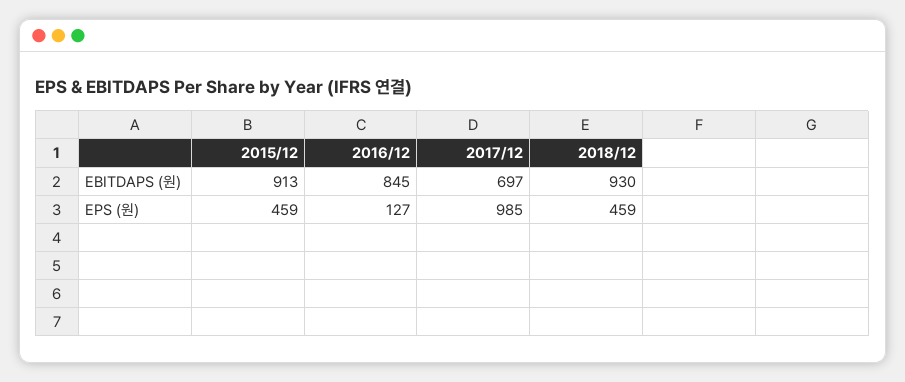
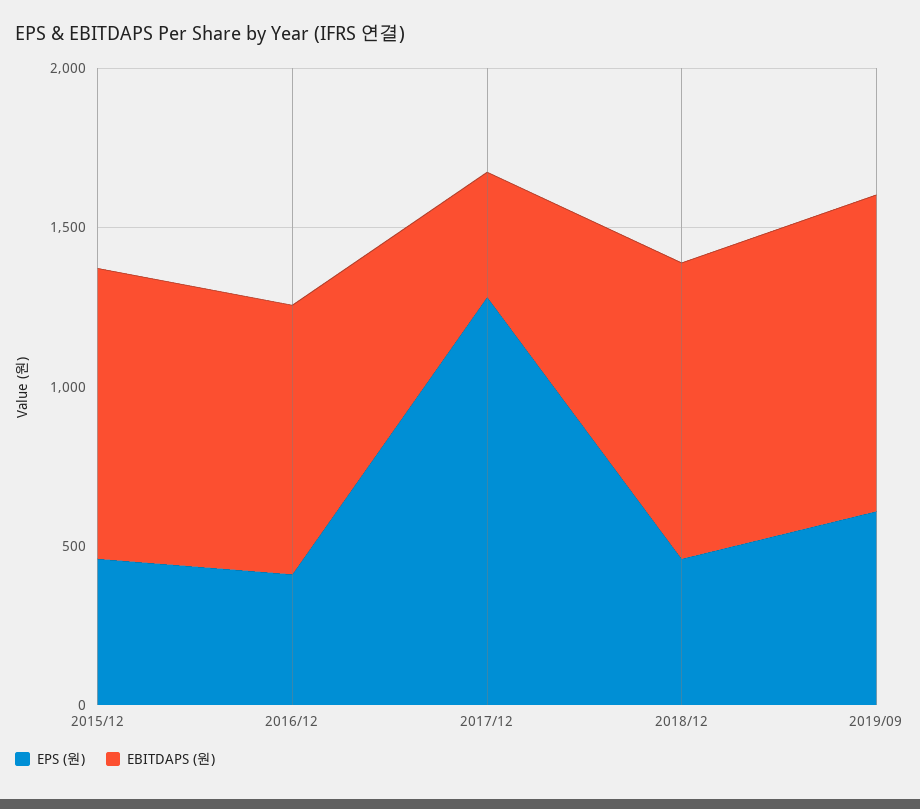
EBITDAPS (원), 2017/12: 697 -> 400
EPS (원), 2016/12: 127 -> 400
EPS (원), 2017/12: 985 -> 1300
EPS (원), 2019/09: none -> 600
EBITDAPS (원), 2019/09: none -> 1000

